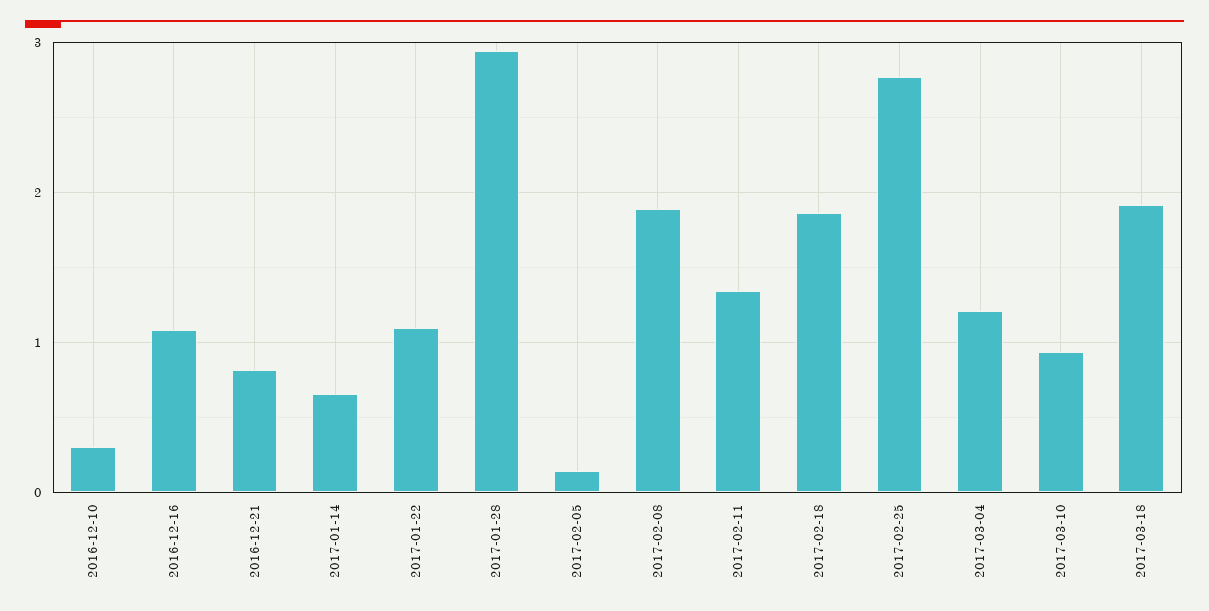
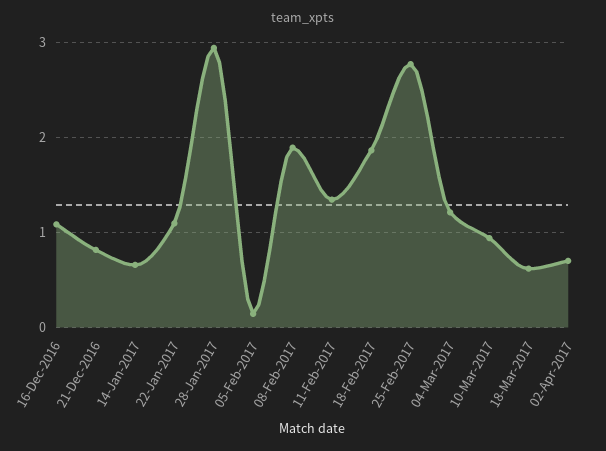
2016-12-10: 0.3 -> none
2017-03-18: 1.9 -> 0.6
02-Apr-2017: none -> 0.7

